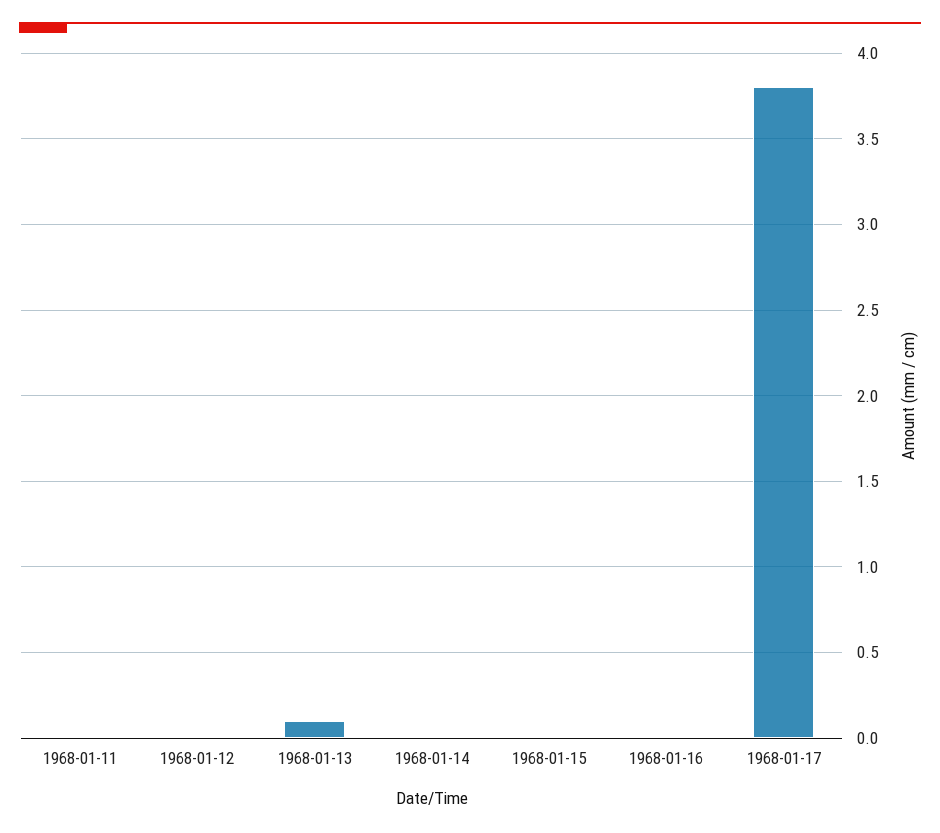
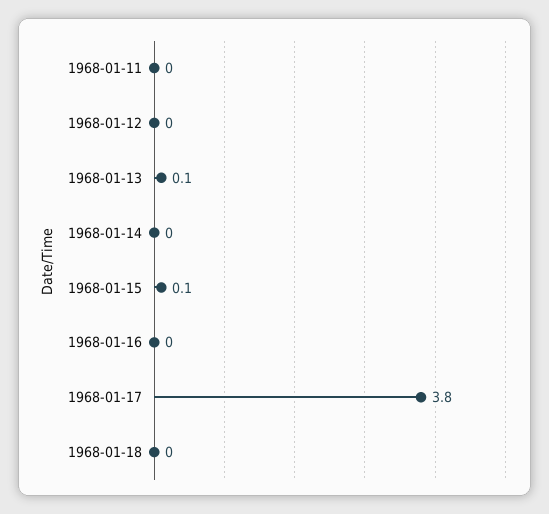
1968-01-15: 0 -> 0.1
1968-01-18: none -> 0

